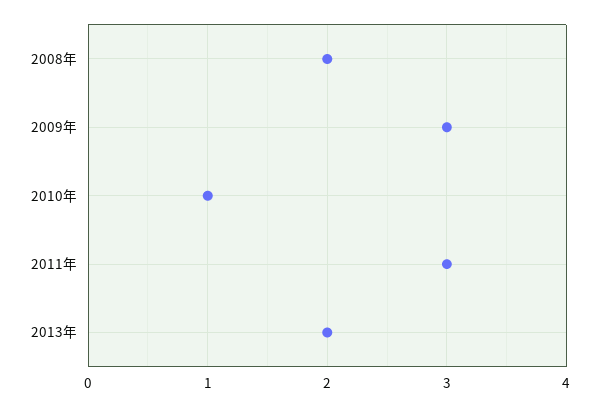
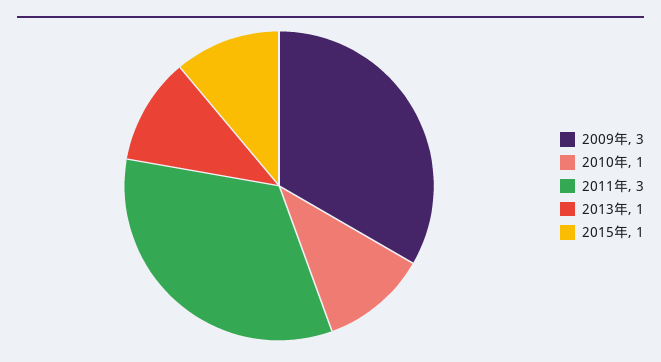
2008年: 2 -> none
2013年: 2 -> 1
2015年: none -> 1

